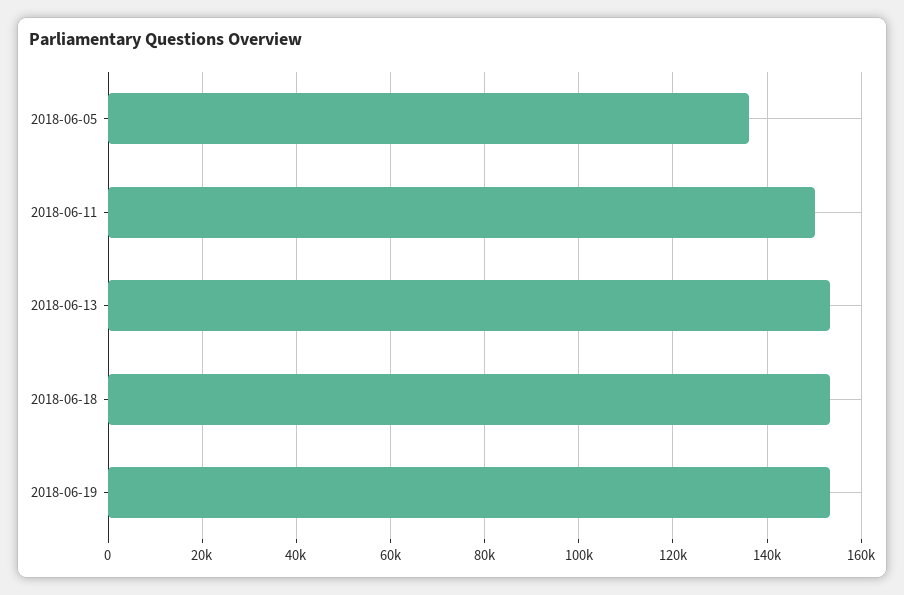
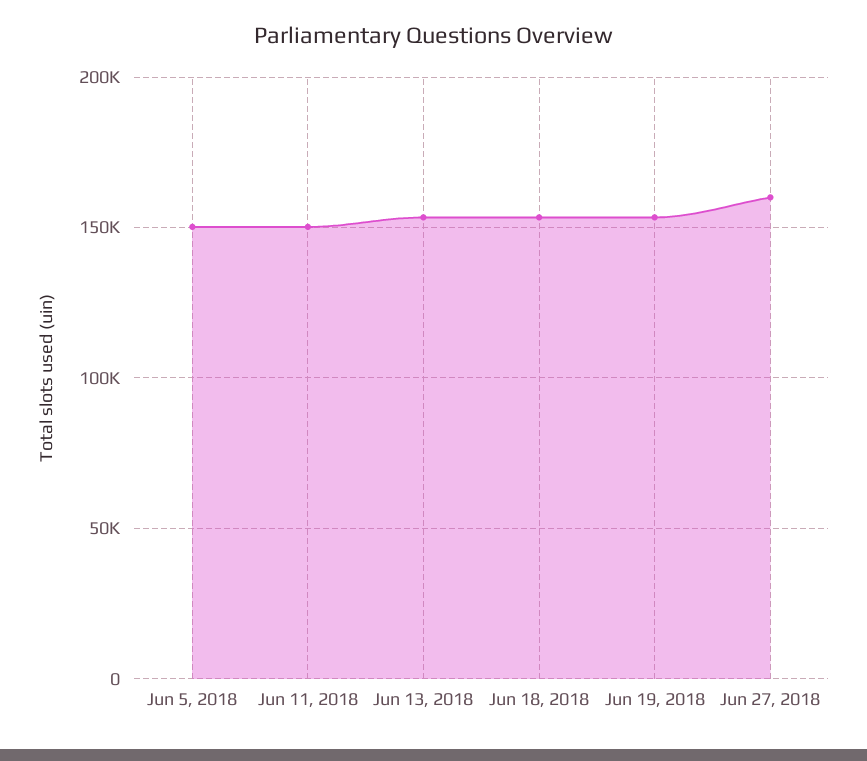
2018-06-05: 136000 -> 150000
Jun 27, 2018: none -> 160000

